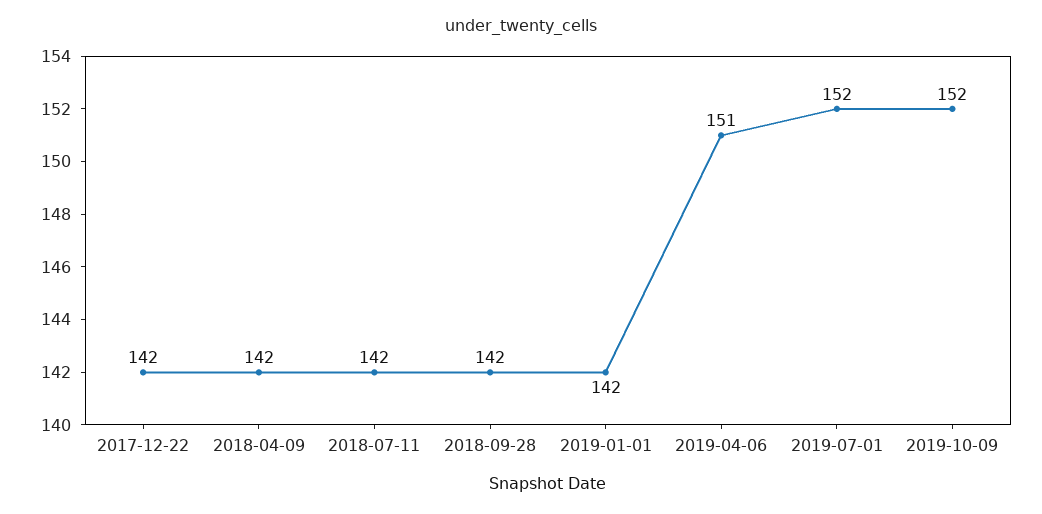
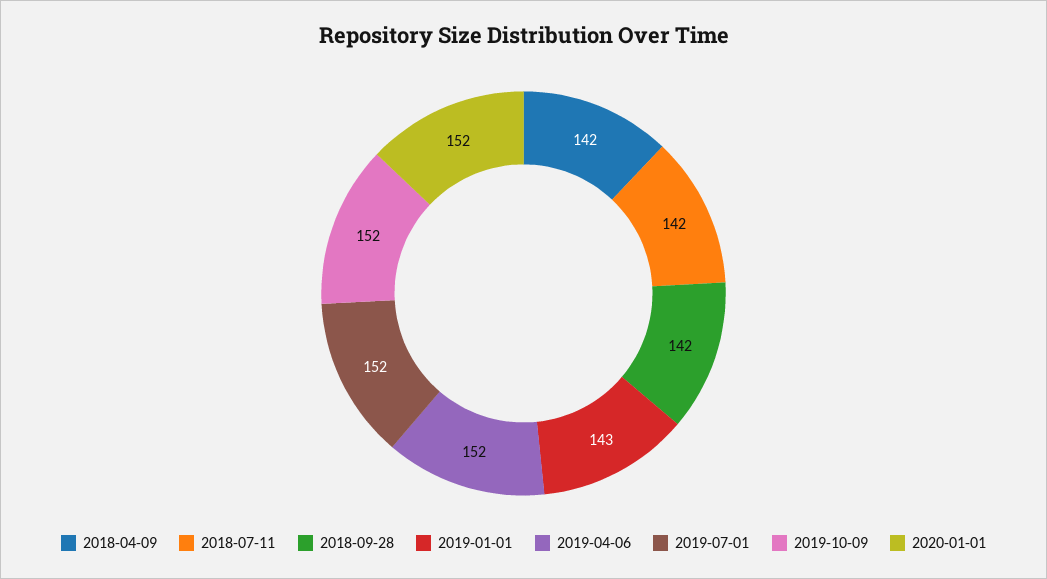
2017-12-22: 142 -> none
2019-01-01: 142 -> 143
2019-04-06: 151 -> 152
2020-01-01: none -> 152

